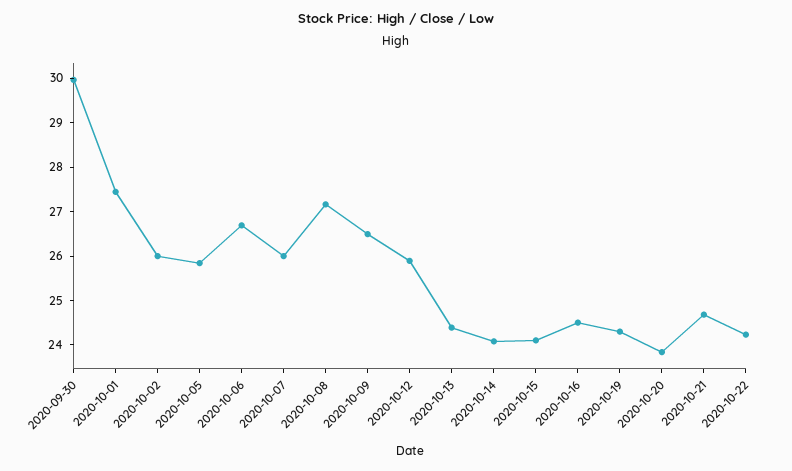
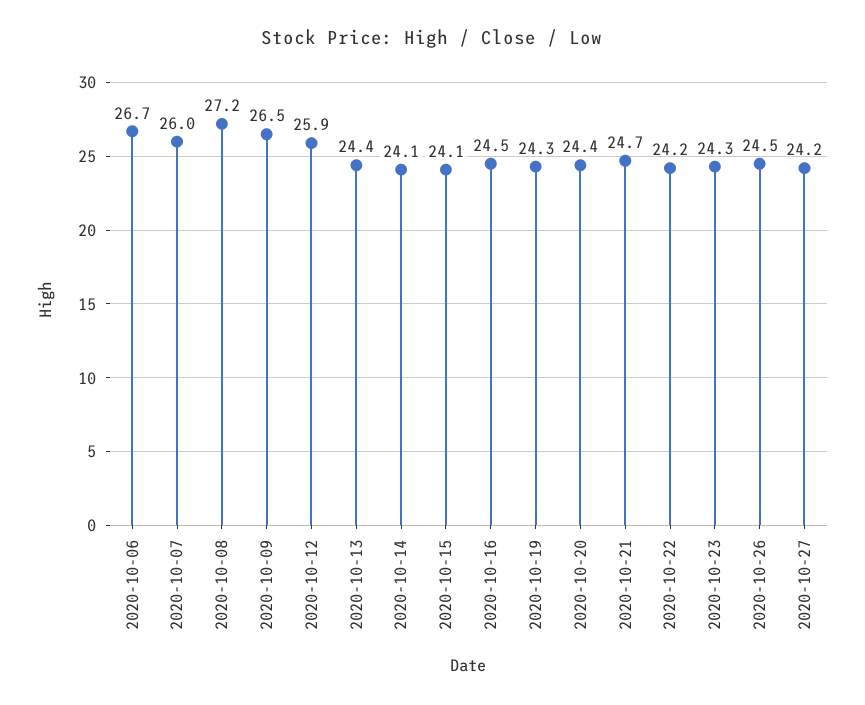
2020-09-30: 30 -> none
2020-10-01: 27.4 -> none
2020-10-02: 26 -> none
2020-10-05: 25.8 -> none
2020-10-20: 23.8 -> 24.4
2020-10-23: none -> 24.3
2020-10-26: none -> 24.5
2020-10-27: none -> 24.2

